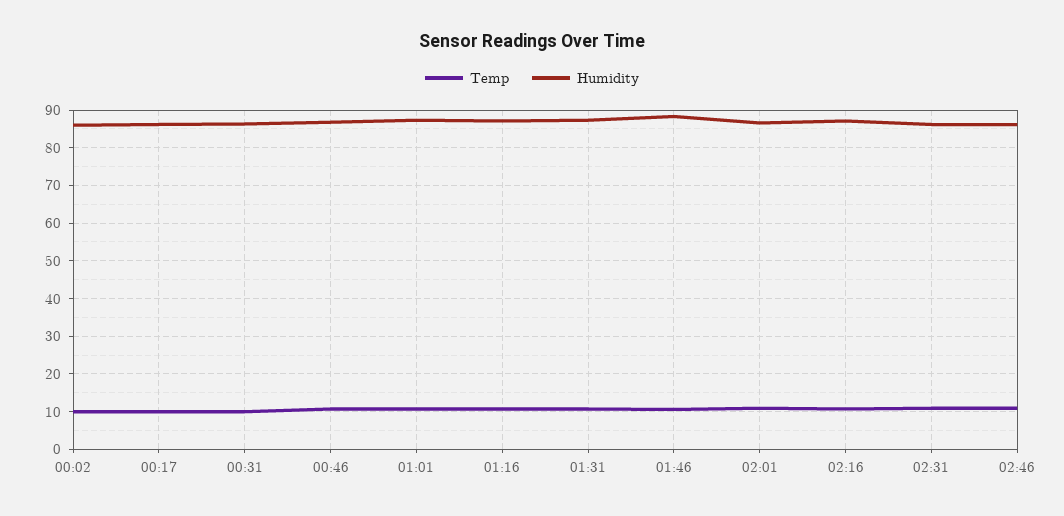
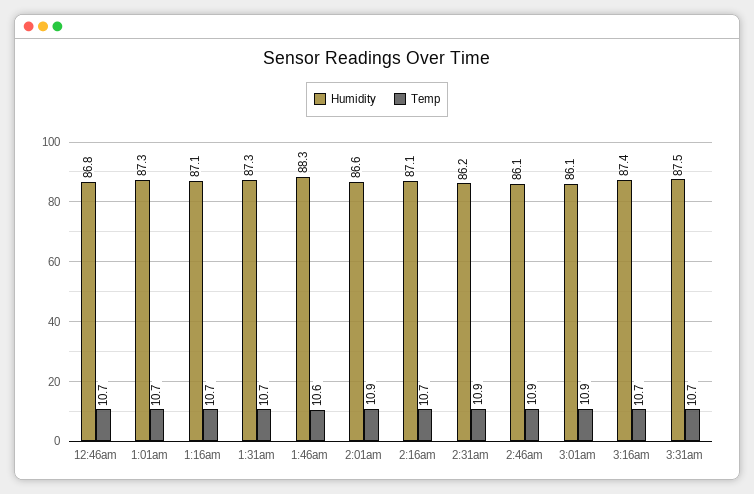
Temp, 00:02: 10 -> none
Humidity, 00:02: 86 -> none
Temp, 00:17: 10 -> none
Humidity, 00:17: 86 -> none
Temp, 00:31: 10 -> none
Humidity, 00:31: 86 -> none
Humidity, 3:01am: none -> 86.1
Temp, 3:01am: none -> 10.9
Humidity, 3:16am: none -> 87.4
Temp, 3:16am: none -> 10.7
Humidity, 3:31am: none -> 87.5
Temp, 3:31am: none -> 10.7

